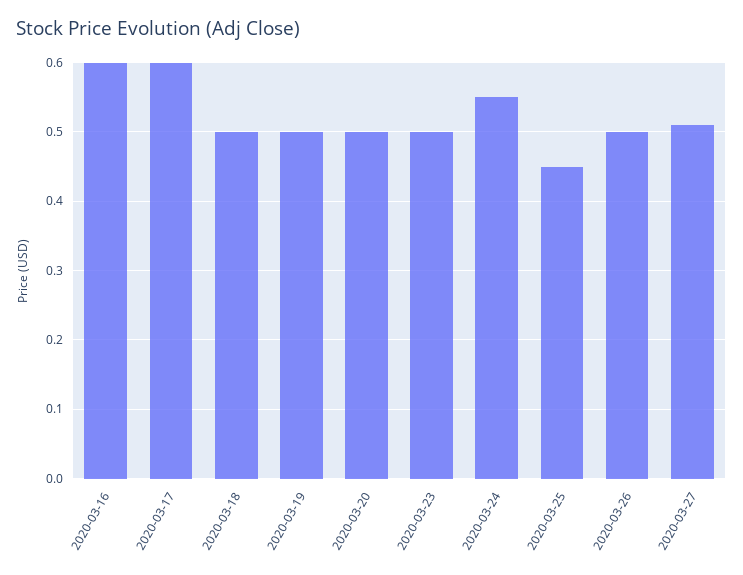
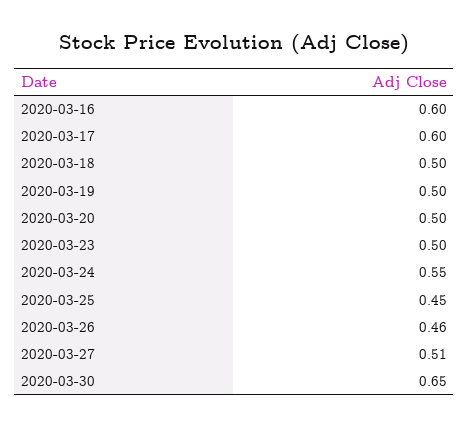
2020-03-26: 0.5 -> 0.46
2020-03-30: none -> 0.65

